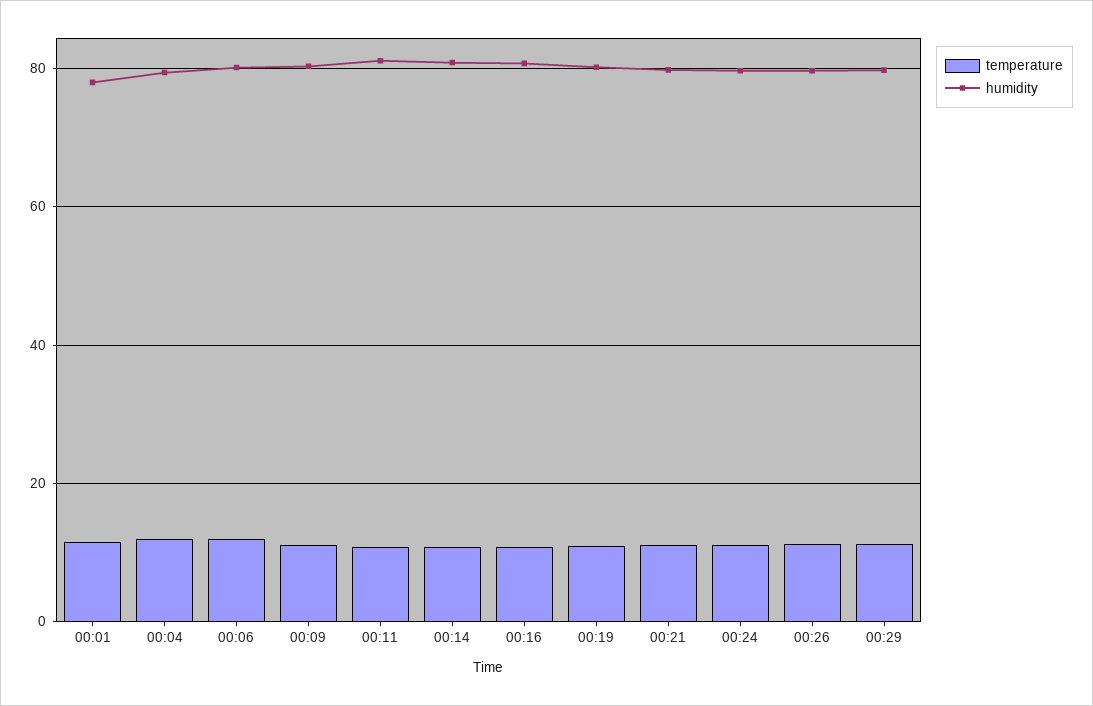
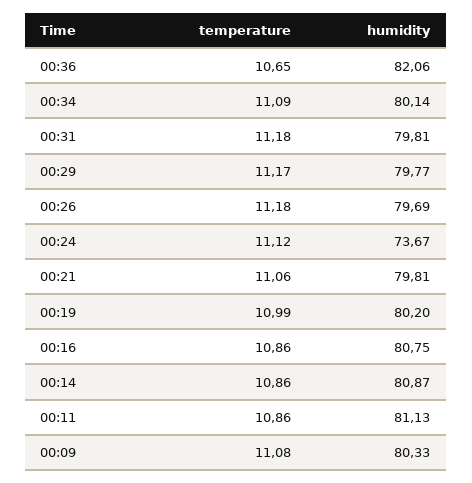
temperature, 00:01: 12 -> none
humidity, 00:01: 78 -> none
temperature, 00:04: 12 -> none
humidity, 00:04: 80 -> none
temperature, 00:06: 12 -> none
humidity, 00:06: 80 -> none
humidity, 00:24: 80 -> 73.67
temperature, 00:36: none -> 10.65
humidity, 00:36: none -> 82.06
temperature, 00:34: none -> 11.09
humidity, 00:34: none -> 80.14
temperature, 00:31: none -> 11.18
humidity, 00:31: none -> 79.81

